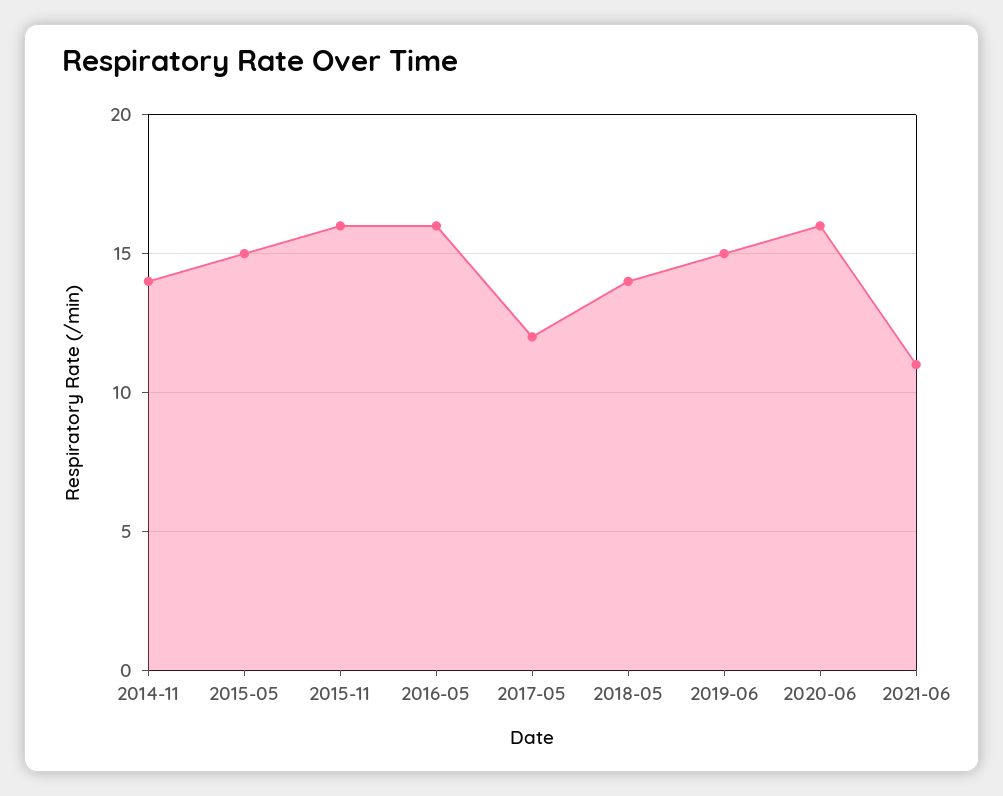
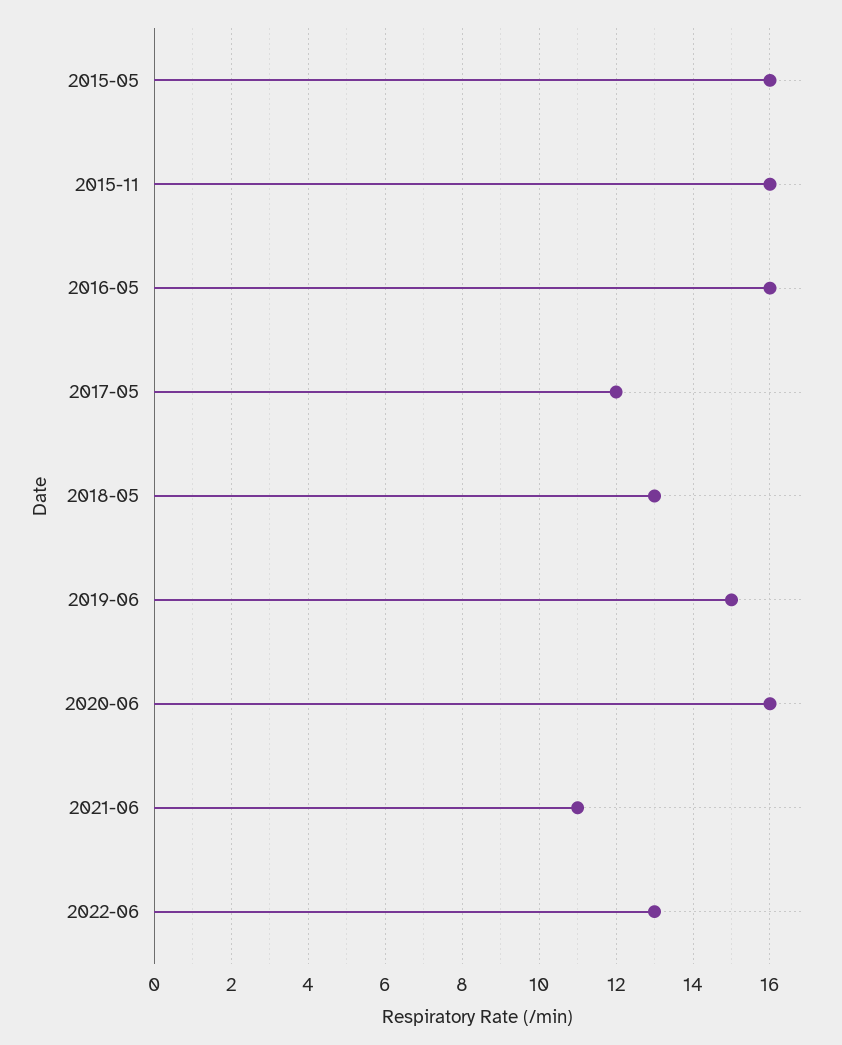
2014-11: 14 -> none
2015-05: 15 -> 16
2018-05: 14 -> 13
2022-06: none -> 13

